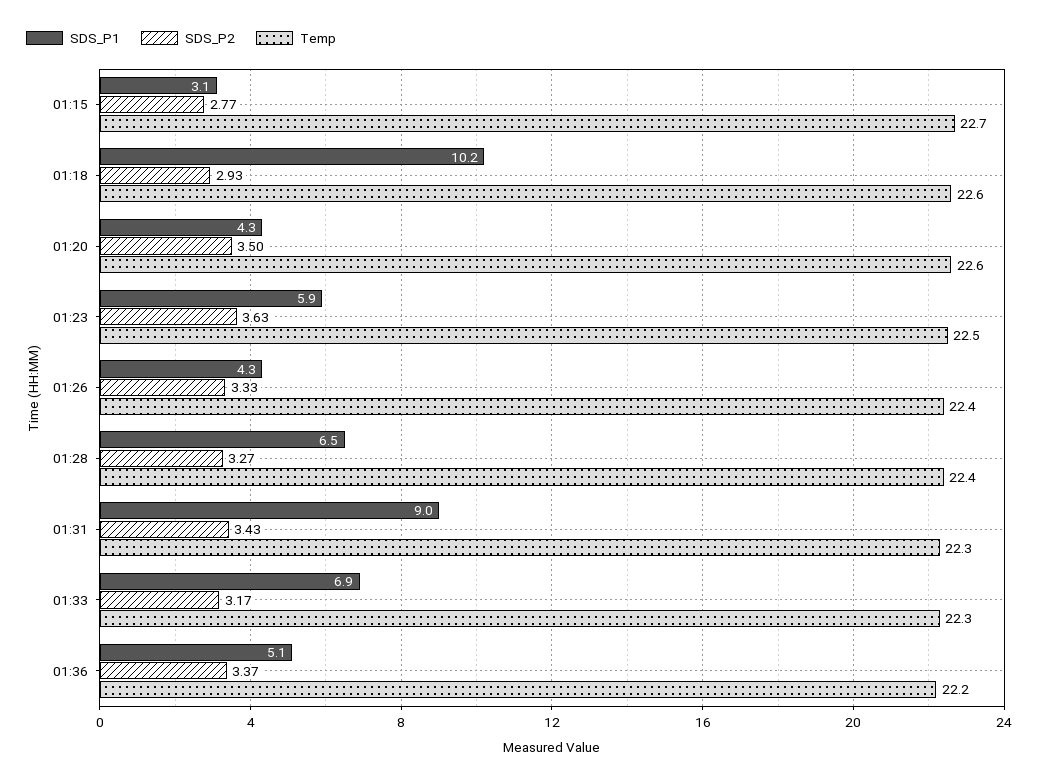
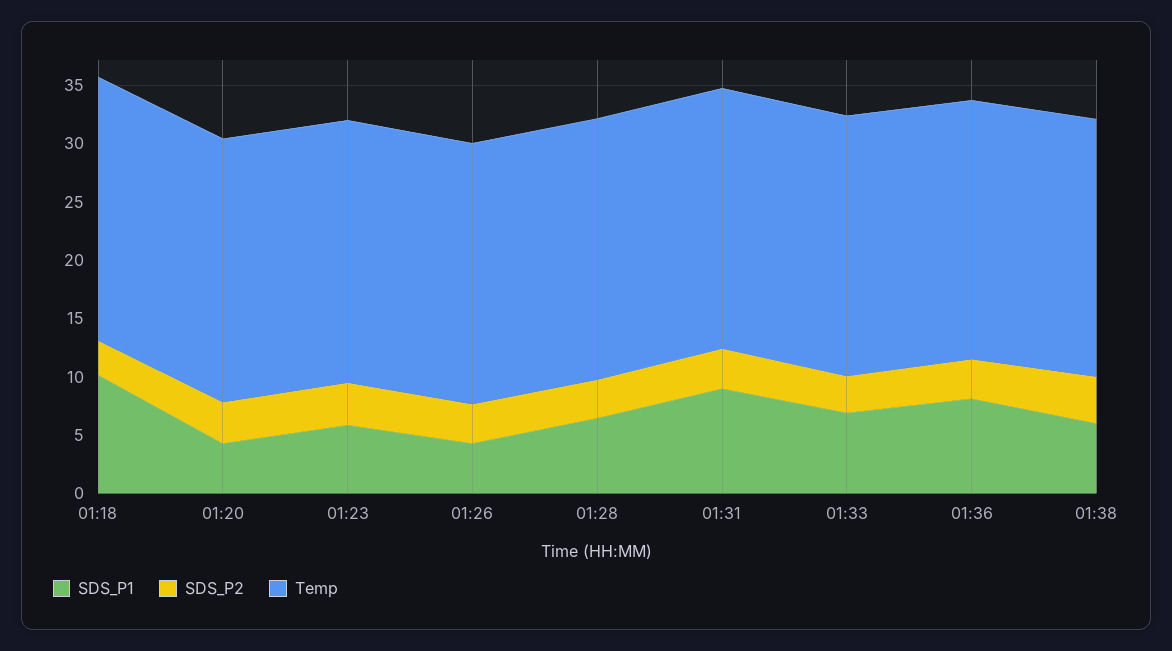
SDS_P1, 01:15: 3.1 -> none
SDS_P2, 01:15: 2.77 -> none
Temp, 01:15: 22.7 -> none
SDS_P1, 01:36: 5.1 -> 8
SDS_P1, 01:38: none -> 6
SDS_P2, 01:38: none -> 4
Temp, 01:38: none -> 22

